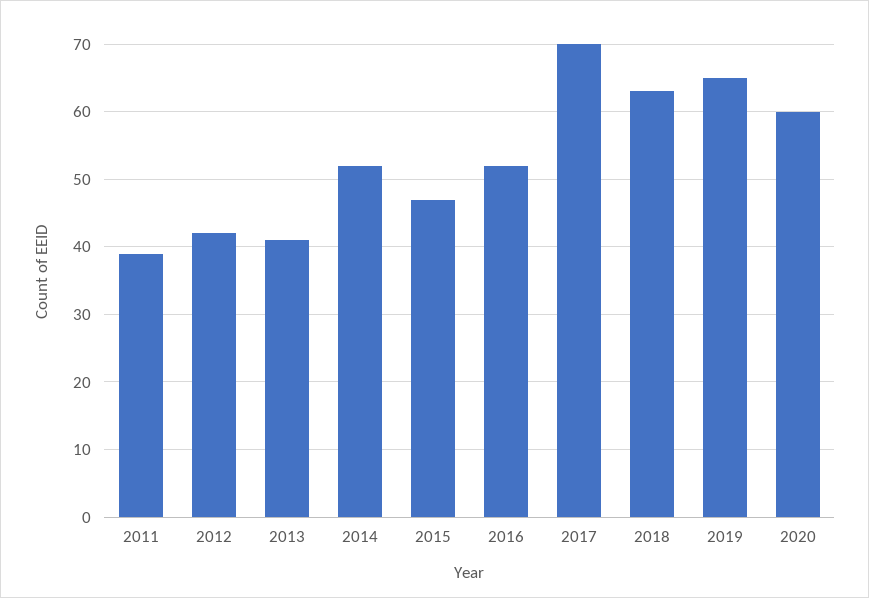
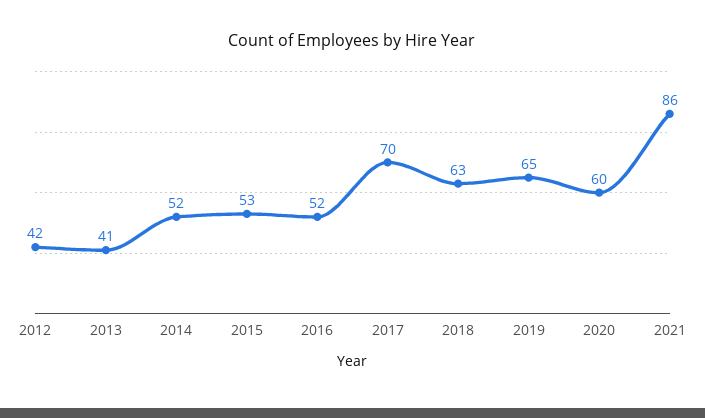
2011: 39 -> none
2015: 47 -> 53
2021: none -> 86

